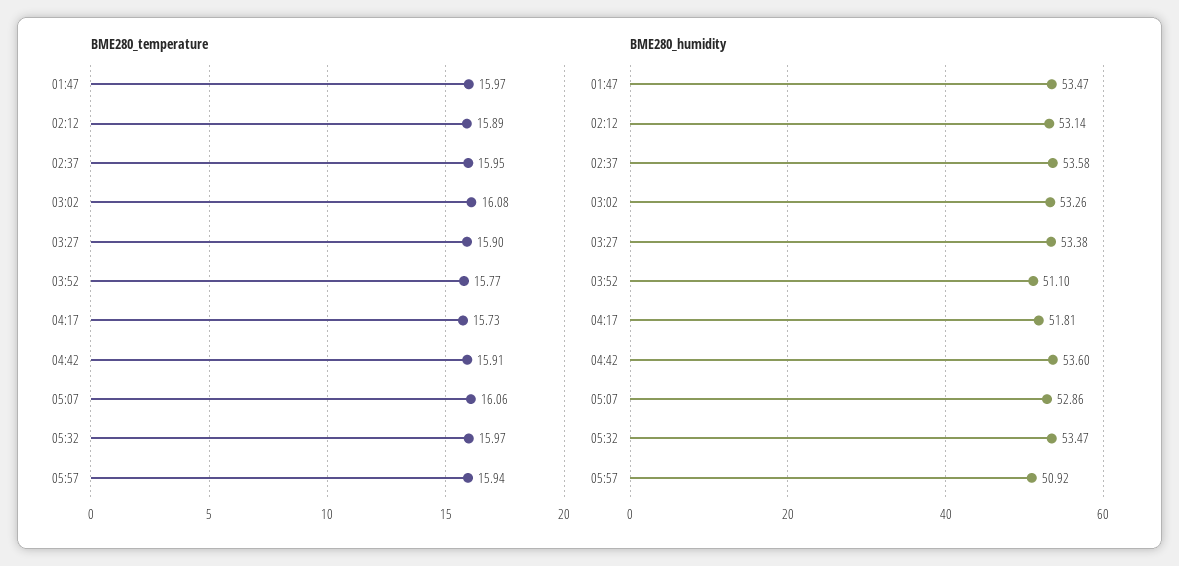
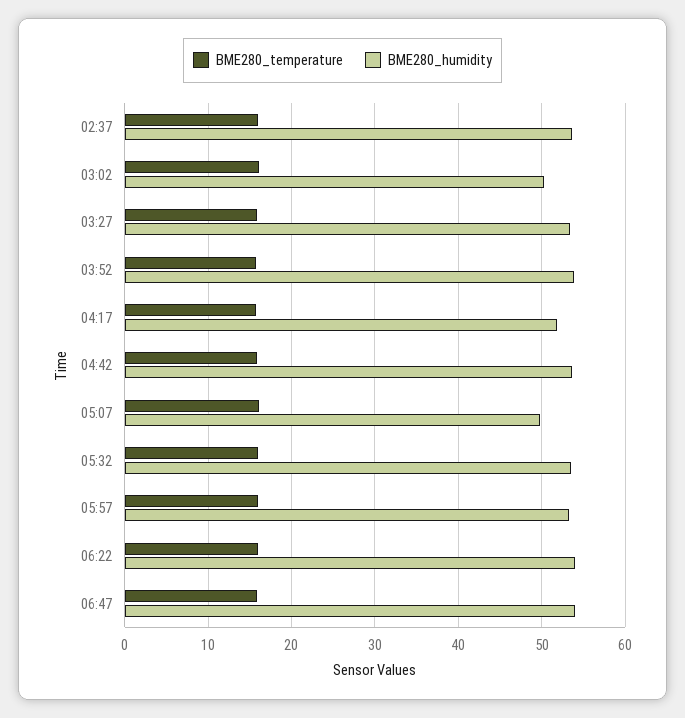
BME280_temperature, 01:47: 15.97 -> none
BME280_temperature, 02:12: 15.89 -> none
BME280_humidity, 01:47: 53.47 -> none
BME280_humidity, 02:12: 53.14 -> none
BME280_humidity, 03:02: 53.26 -> 50
BME280_humidity, 03:52: 51.1 -> 54
BME280_humidity, 05:07: 52.86 -> 50
BME280_humidity, 05:57: 50.92 -> 53
BME280_temperature, 06:22: none -> 16
BME280_humidity, 06:22: none -> 54
BME280_temperature, 06:47: none -> 16
BME280_humidity, 06:47: none -> 54

